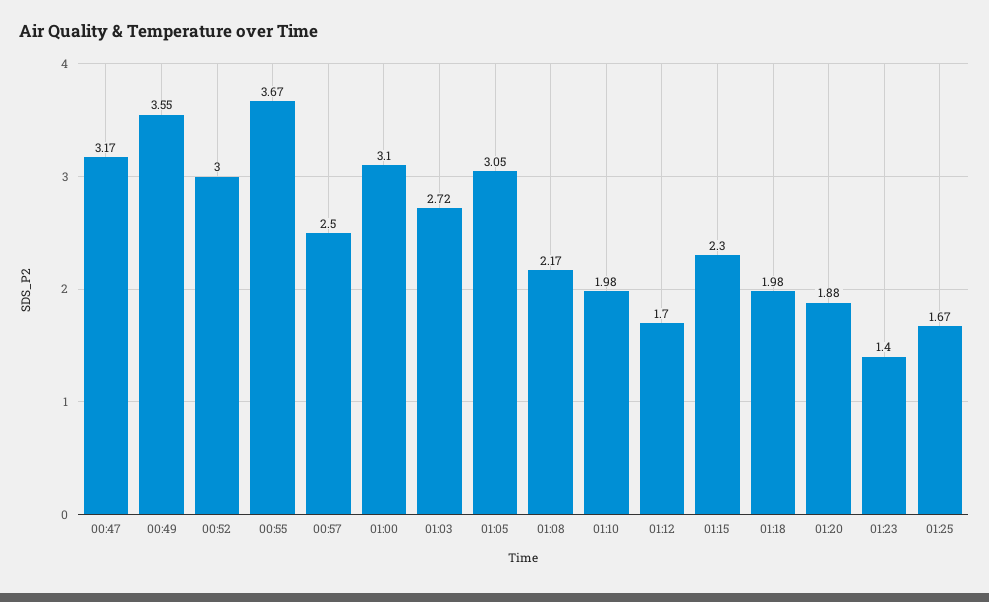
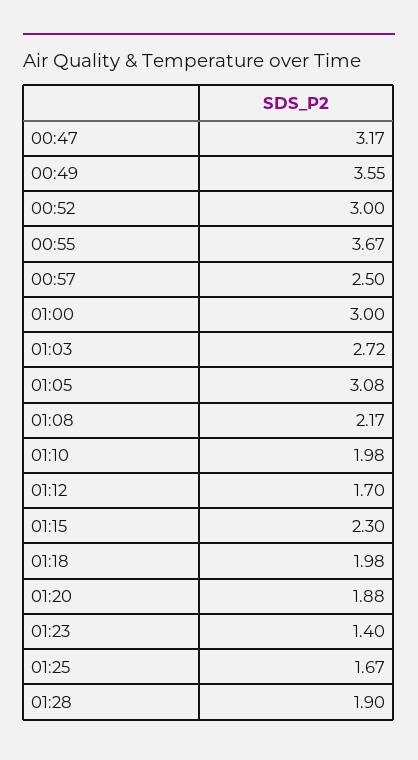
01:00: 3.1 -> 3
01:05: 3.05 -> 3.08
01:28: none -> 1.9

